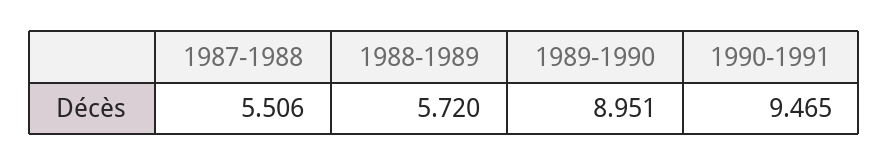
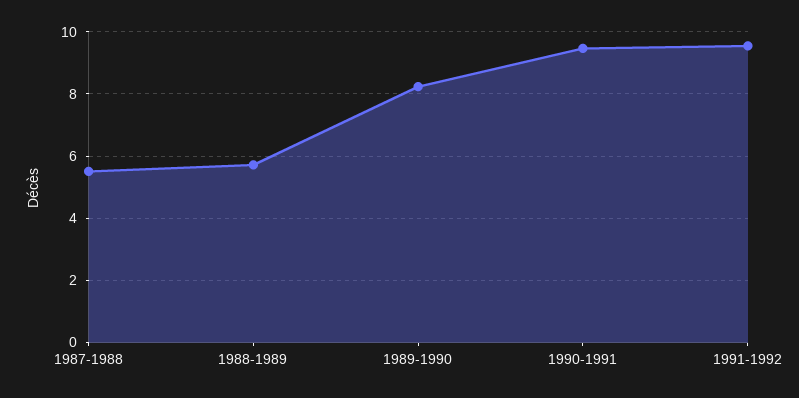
1989-1990: 8.951 -> 8.2
1991-1992: none -> 9.6

